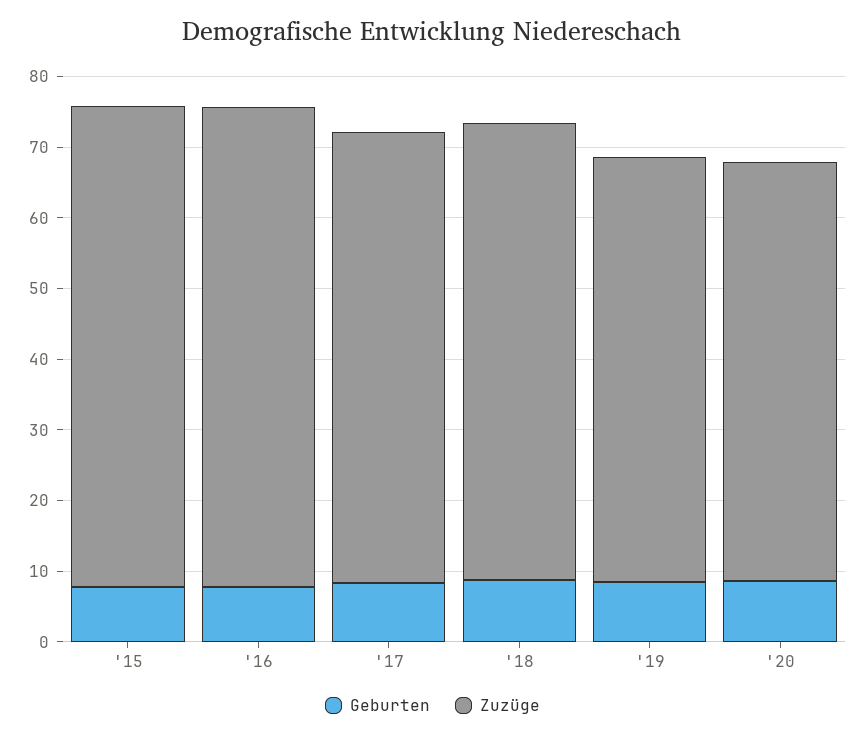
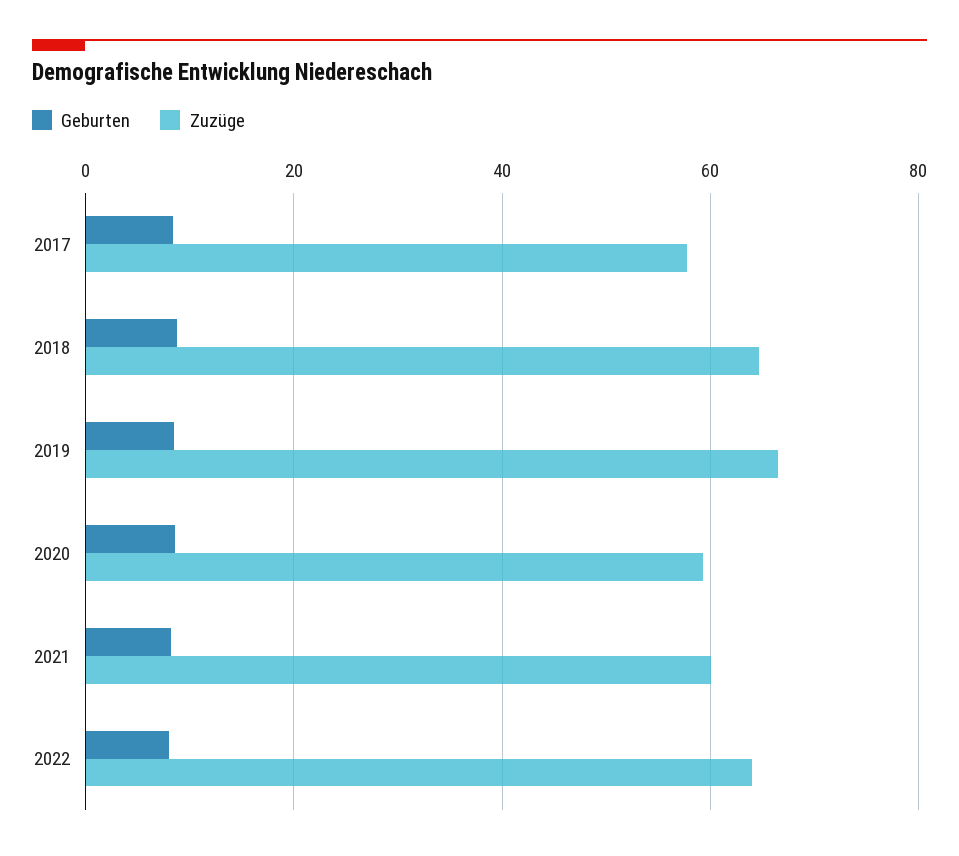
Geburten, '15: 8 -> none
Zuzüge, '15: 68 -> none
Geburten, '16: 8 -> none
Zuzüge, '16: 68 -> none
Zuzüge, '17: 64 -> 58
Zuzüge, '19: 60 -> 66
Geburten, 2021: none -> 8
Zuzüge, 2021: none -> 60
Geburten, 2022: none -> 8
Zuzüge, 2022: none -> 64

